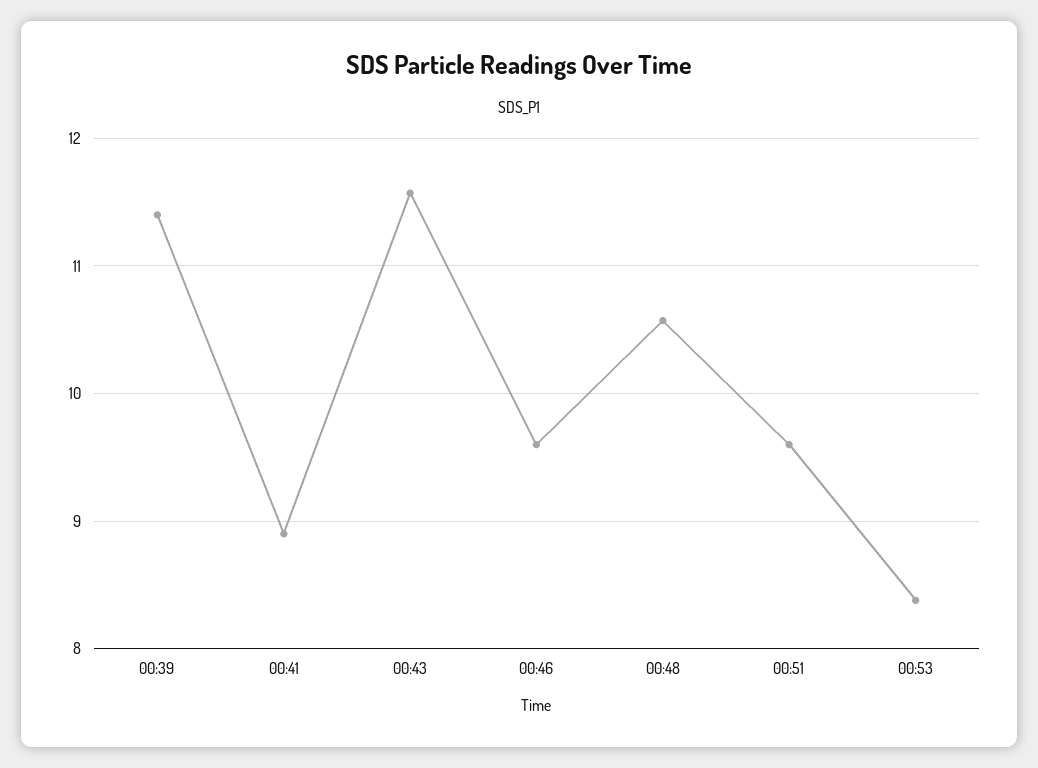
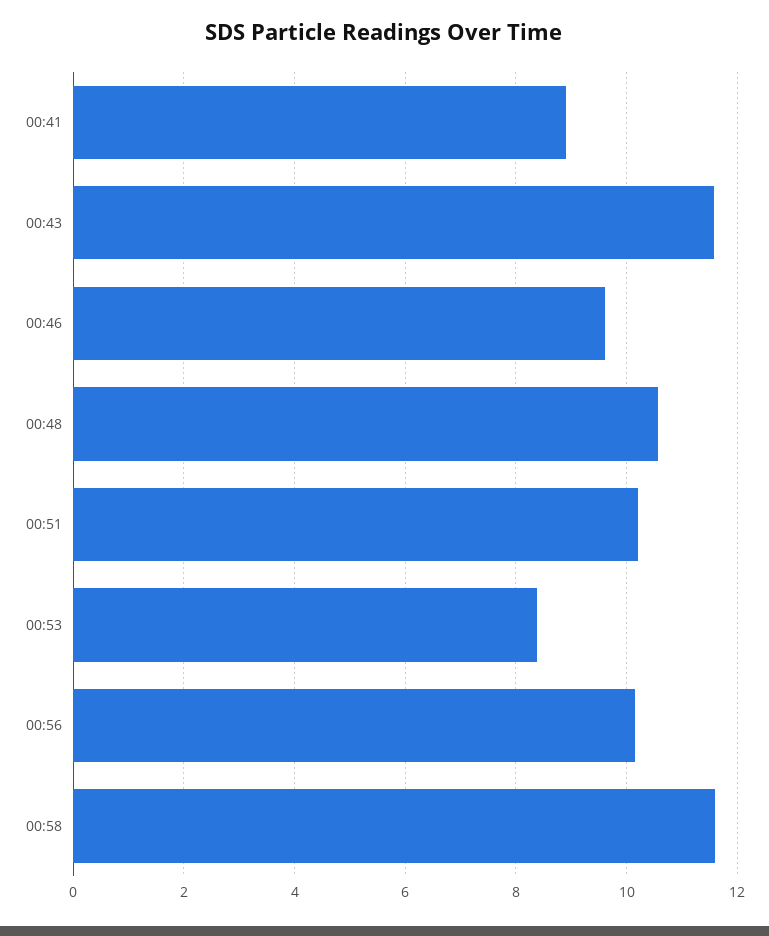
00:39: 11.4 -> none
00:51: 9.6 -> 10.2
00:56: none -> 10.2
00:58: none -> 11.6

